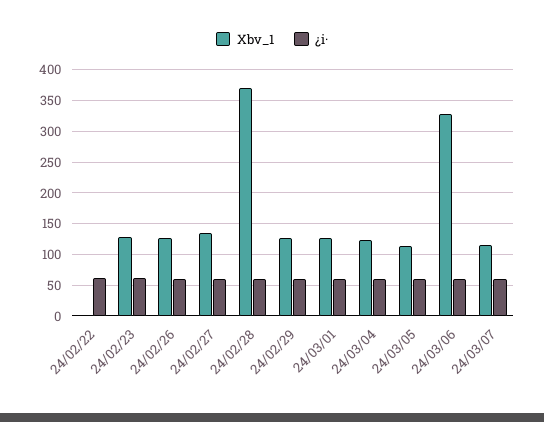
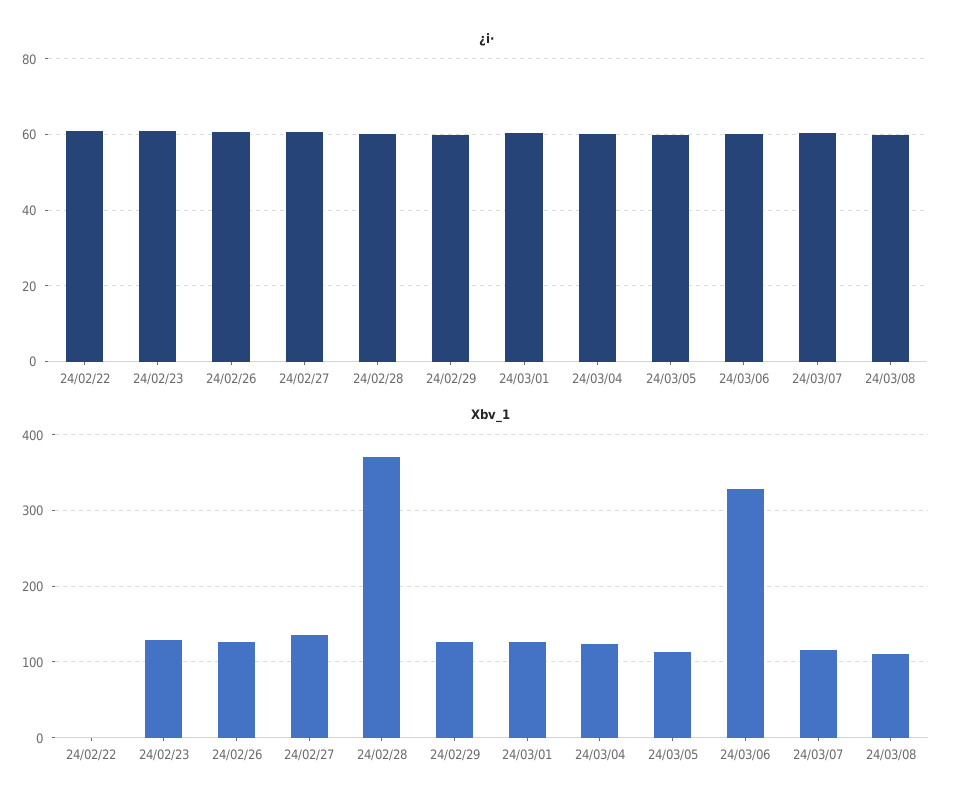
¿i·, 24/03/08: none -> 60
Xbv_1, 24/03/08: none -> 110

